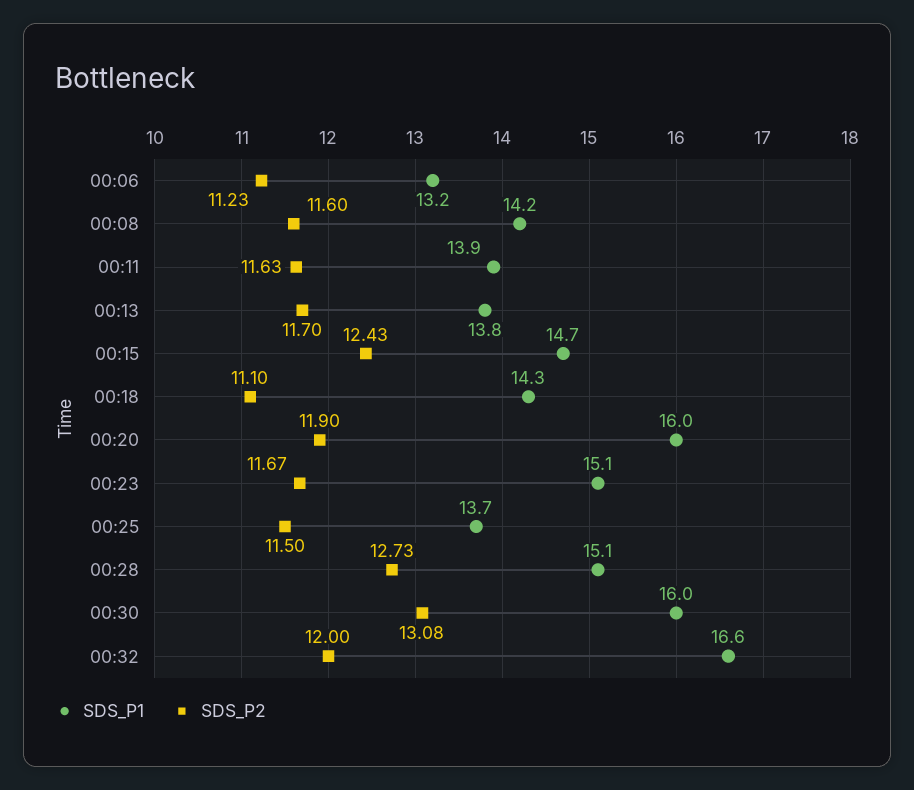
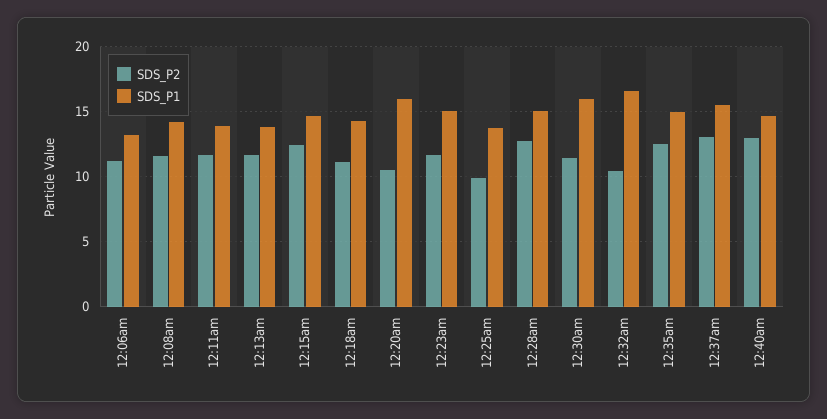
SDS_P2, 00:20: 11.9 -> 10.5
SDS_P2, 00:25: 11.5 -> 10
SDS_P2, 00:30: 13.08 -> 11.5
SDS_P2, 00:32: 12 -> 10.5
SDS_P2, 12:35am: none -> 12.5
SDS_P1, 12:35am: none -> 15
SDS_P2, 12:37am: none -> 13
SDS_P1, 12:37am: none -> 15.5
SDS_P2, 12:40am: none -> 13
SDS_P1, 12:40am: none -> 14.5

